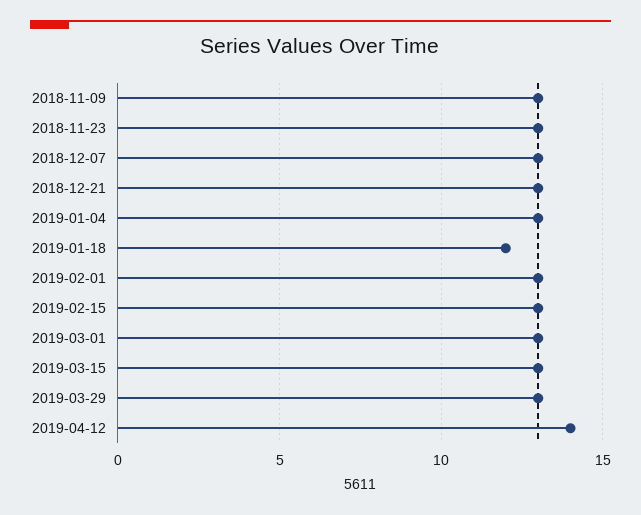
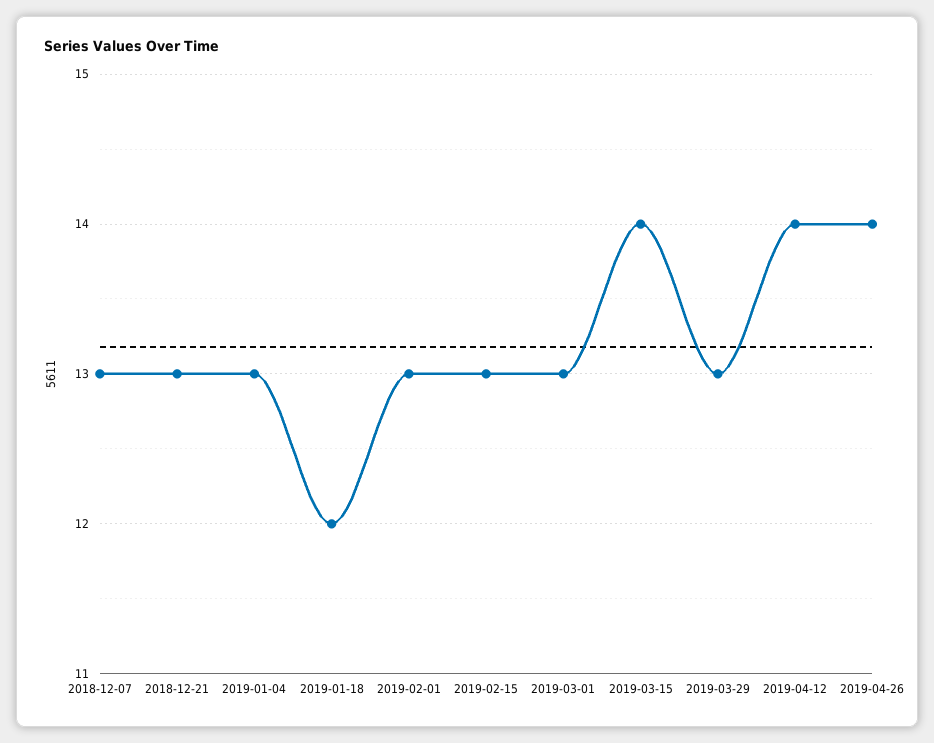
2018-11-09: 13 -> none
2018-11-23: 13 -> none
2019-03-15: 13 -> 14
2019-04-26: none -> 14

